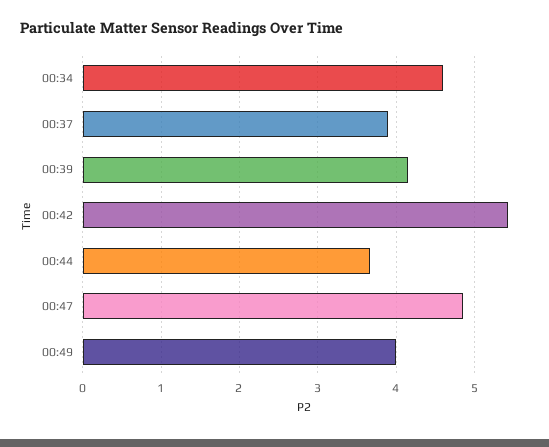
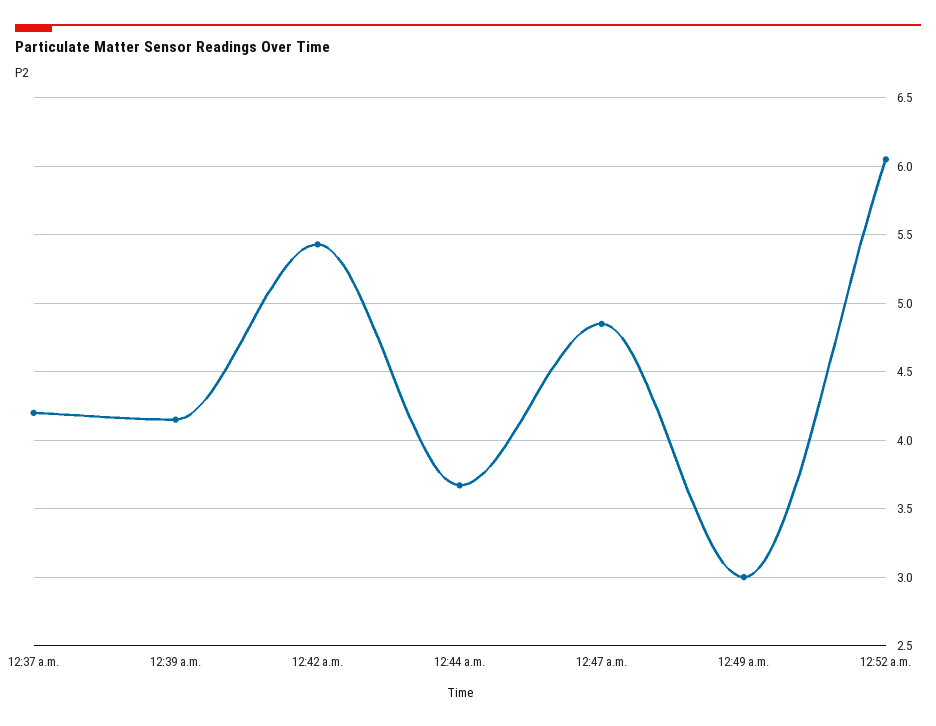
00:34: 4.6 -> none
00:37: 3.9 -> 4.2
00:49: 4 -> 3
12:52 a.m.: none -> 6.05

